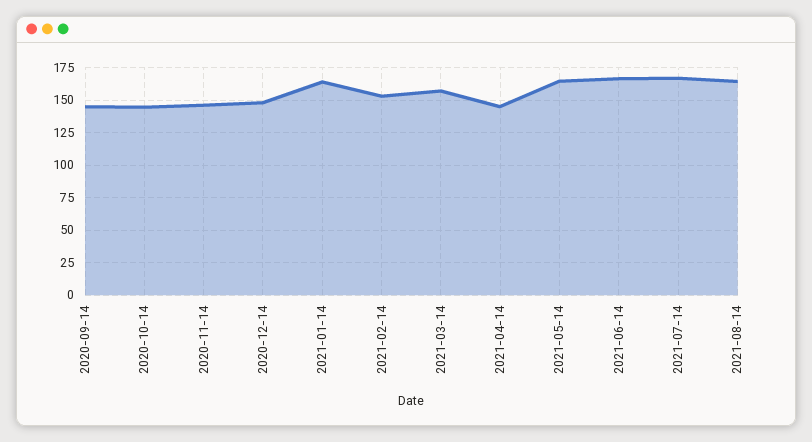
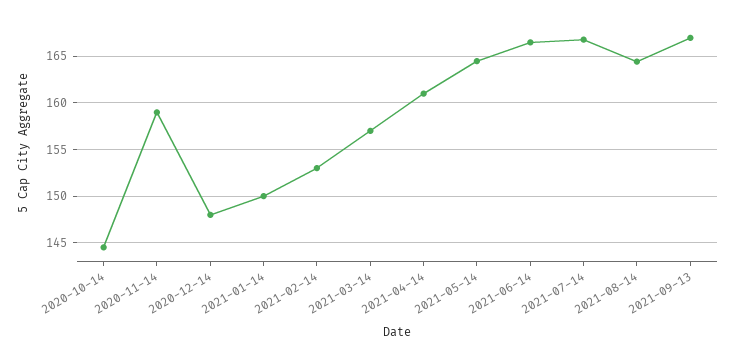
2020-09-14: 145 -> none
2020-11-14: 145 -> 159
2021-01-14: 165 -> 150
2021-04-14: 145 -> 161
2021-09-13: none -> 167

